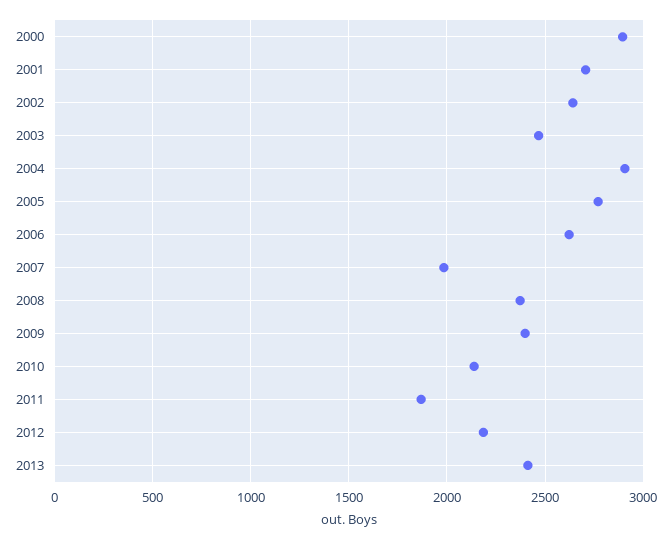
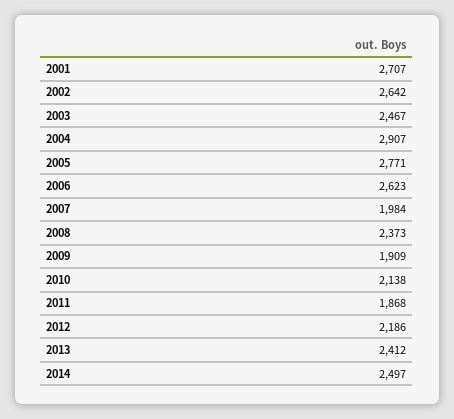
2000: 2900 -> none
2009: 2400 -> 1909
2014: none -> 2497

